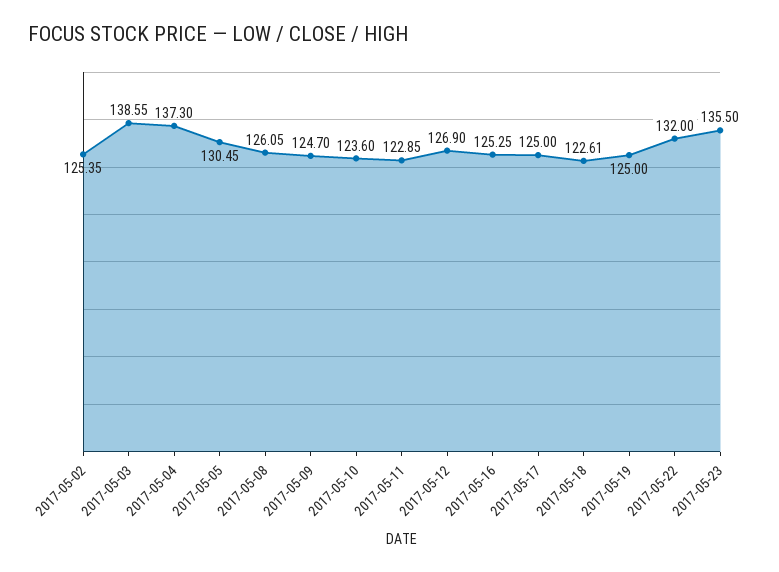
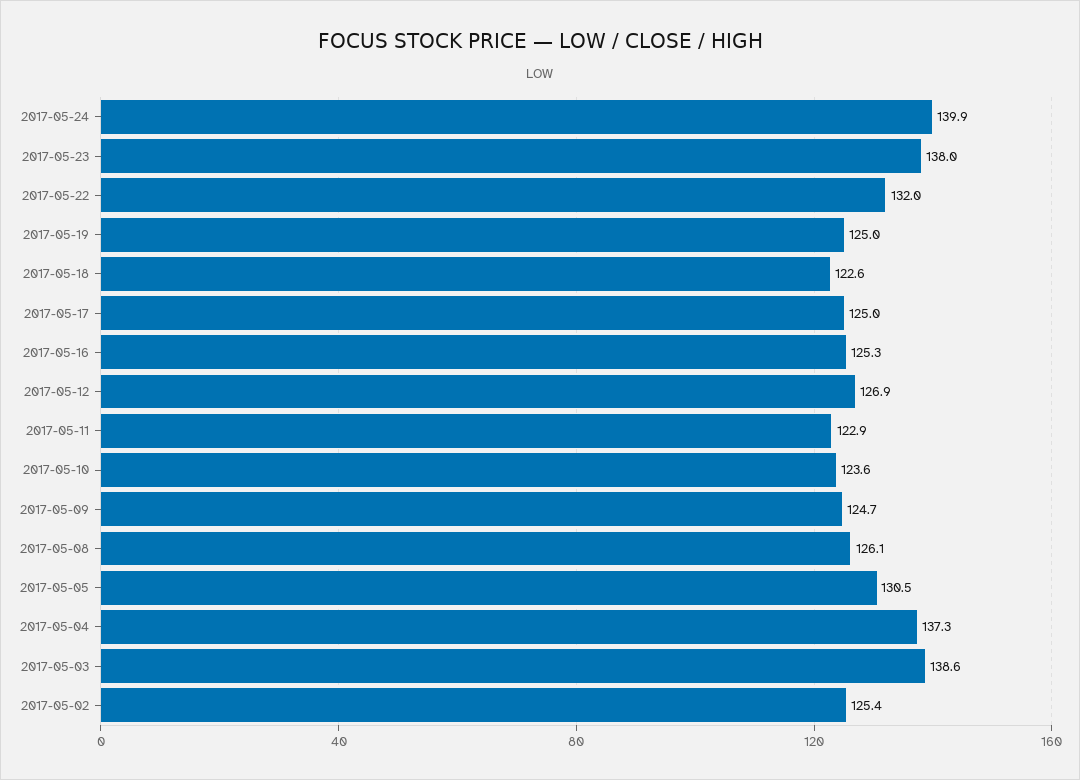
2017-05-23: 135.5 -> 138
2017-05-24: none -> 139.9

